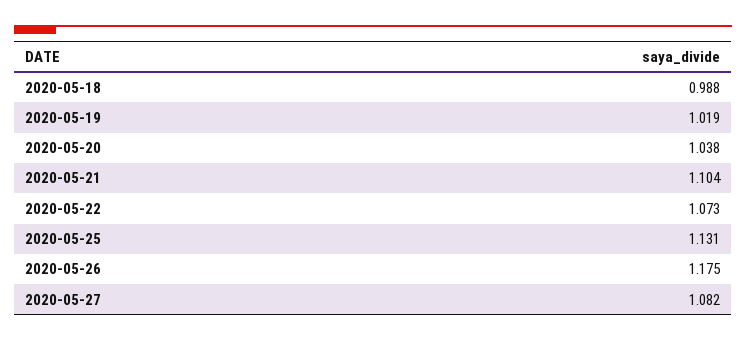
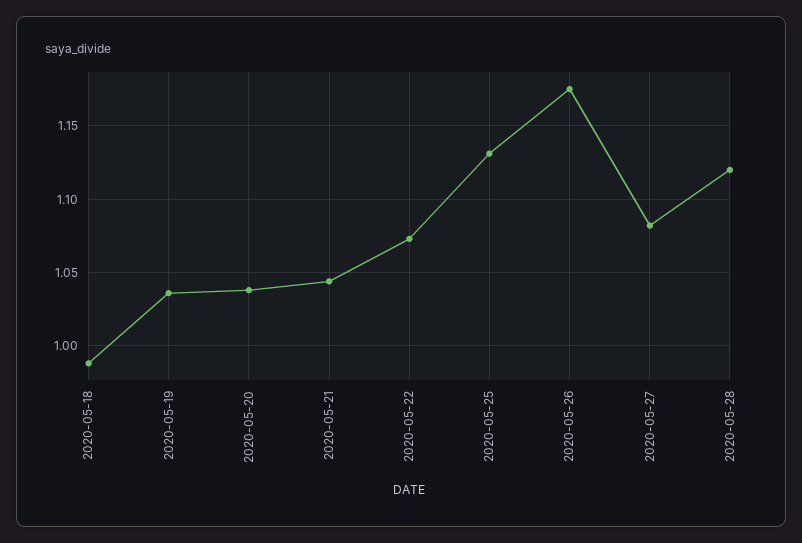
2020-05-19: 1.019 -> 1.035
2020-05-21: 1.104 -> 1.045
2020-05-28: none -> 1.12

